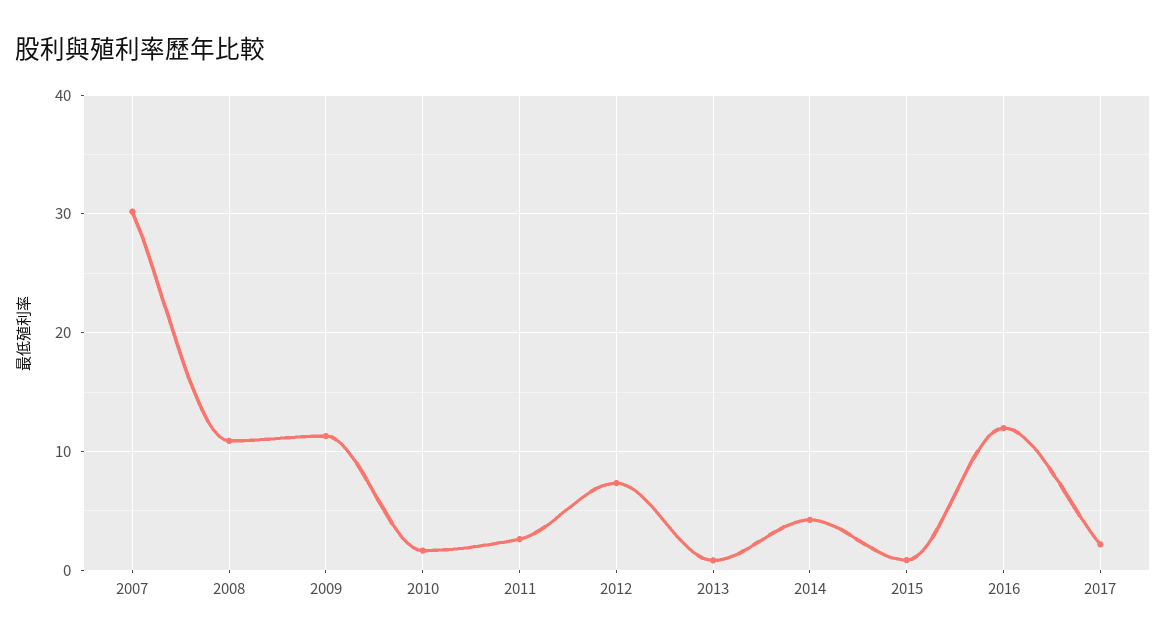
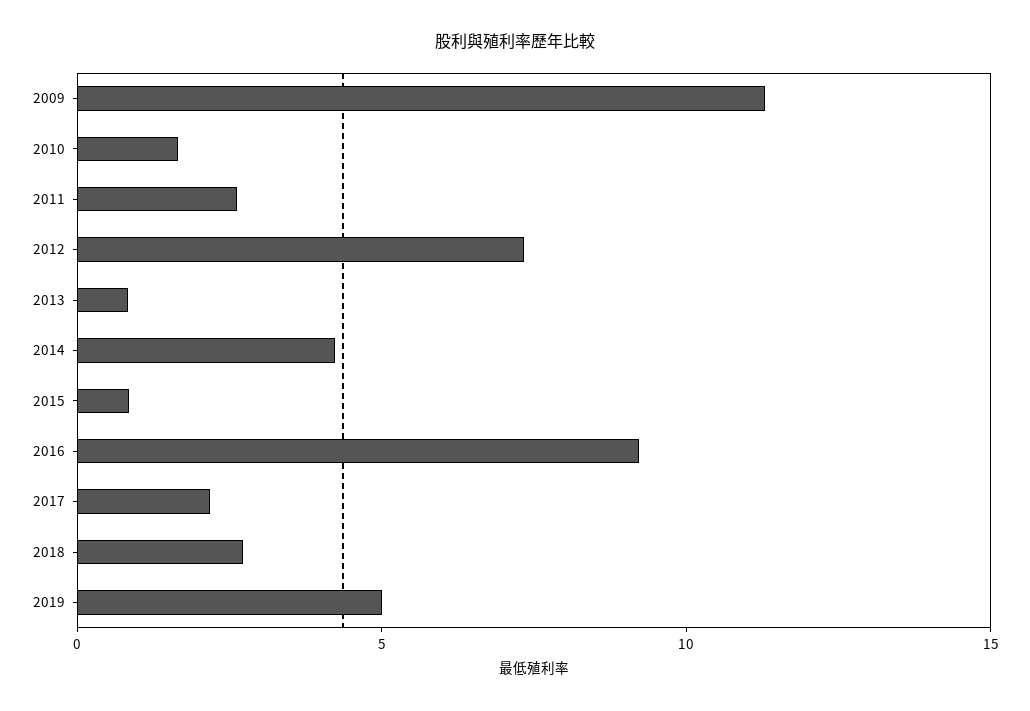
2007: 30 -> none
2008: 11 -> none
2016: 12 -> 9
2018: none -> 3
2019: none -> 5

